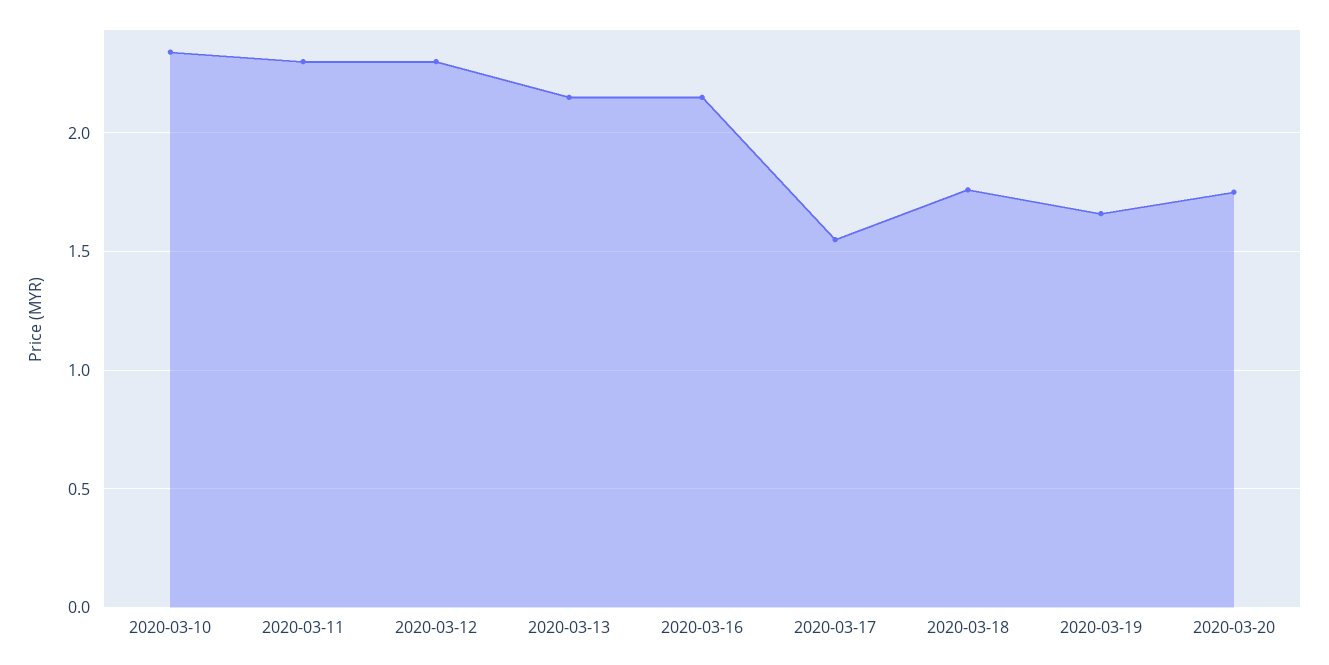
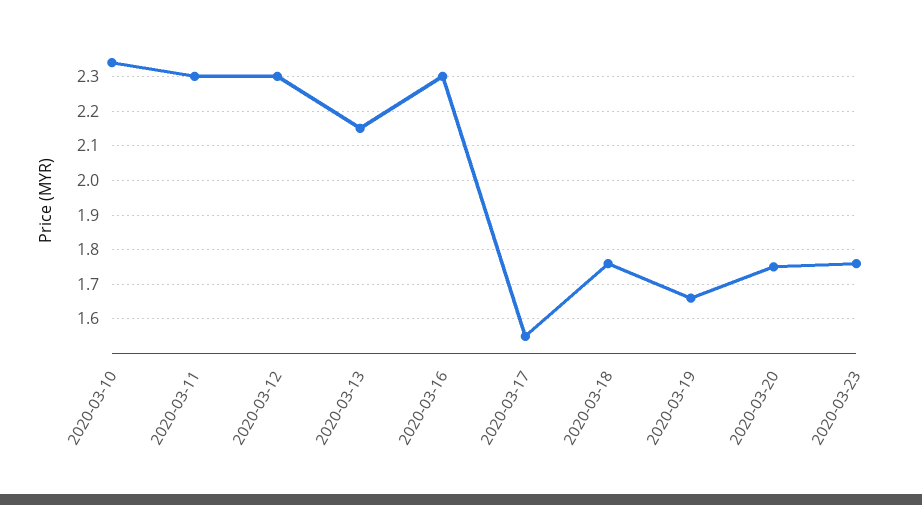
2020-03-16: 2.15 -> 2.3
2020-03-23: none -> 1.75

